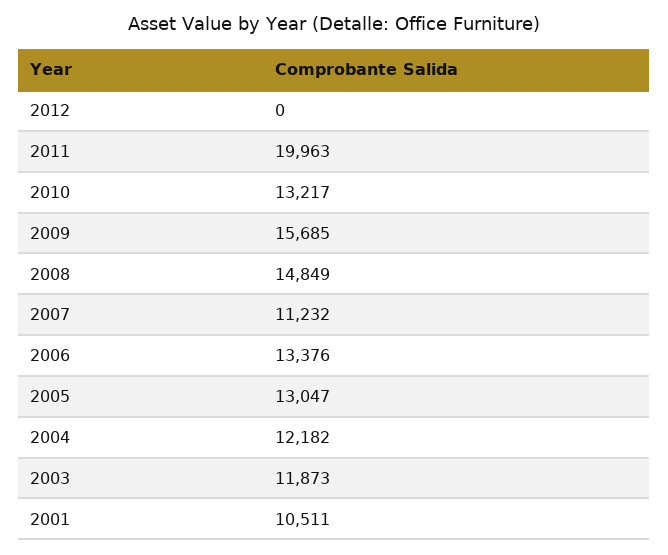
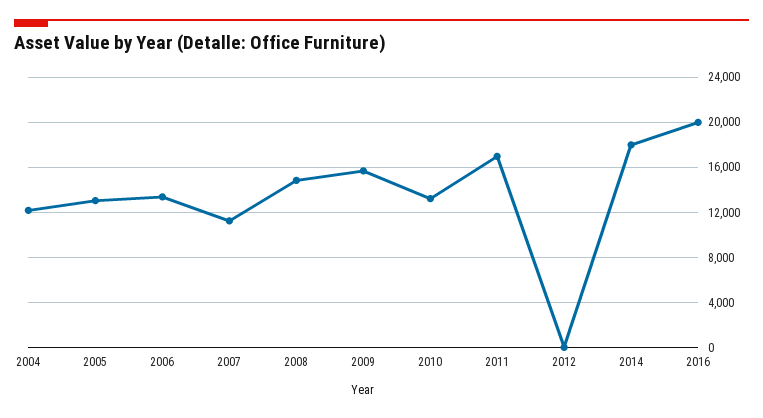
2011: 19963 -> 17000
2003: 11873 -> none
2001: 10511 -> none
2014: none -> 18000
2016: none -> 20000

